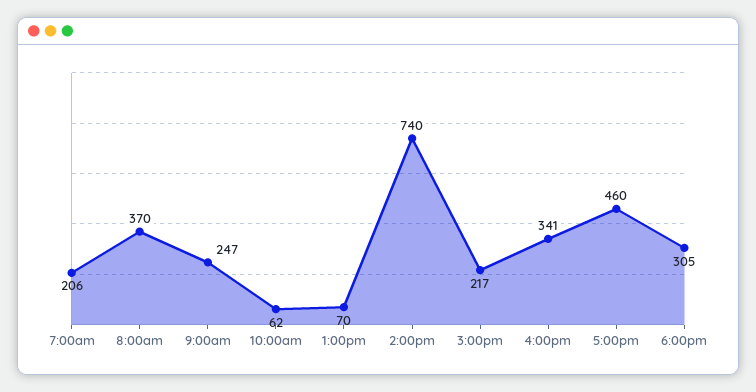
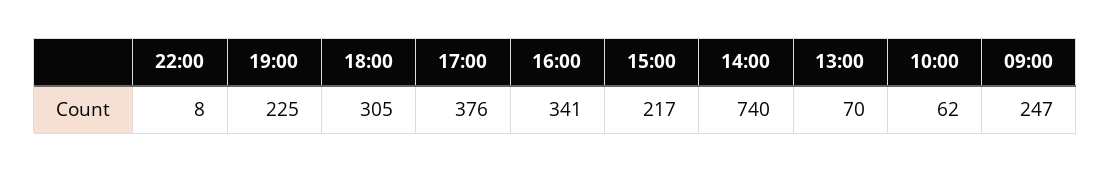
7:00am: 206 -> none
8:00am: 370 -> none
5:00pm: 460 -> 376
22:00: none -> 8
19:00: none -> 225

